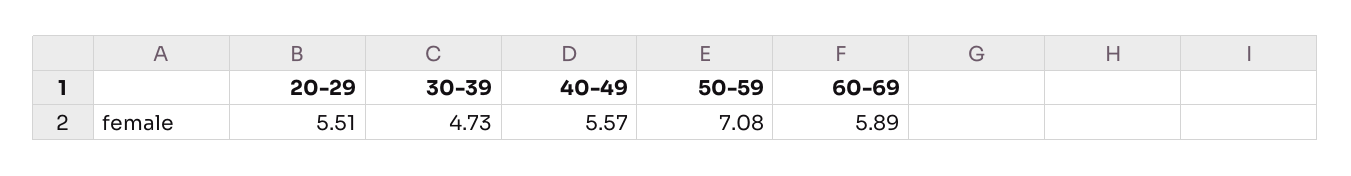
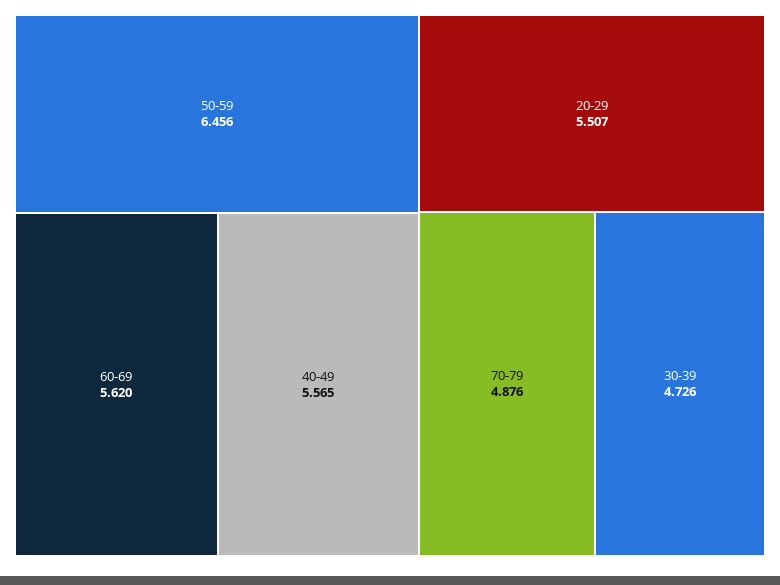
50-59: 7.08 -> 6.456
60-69: 5.89 -> 5.62
70-79: none -> 4.876

